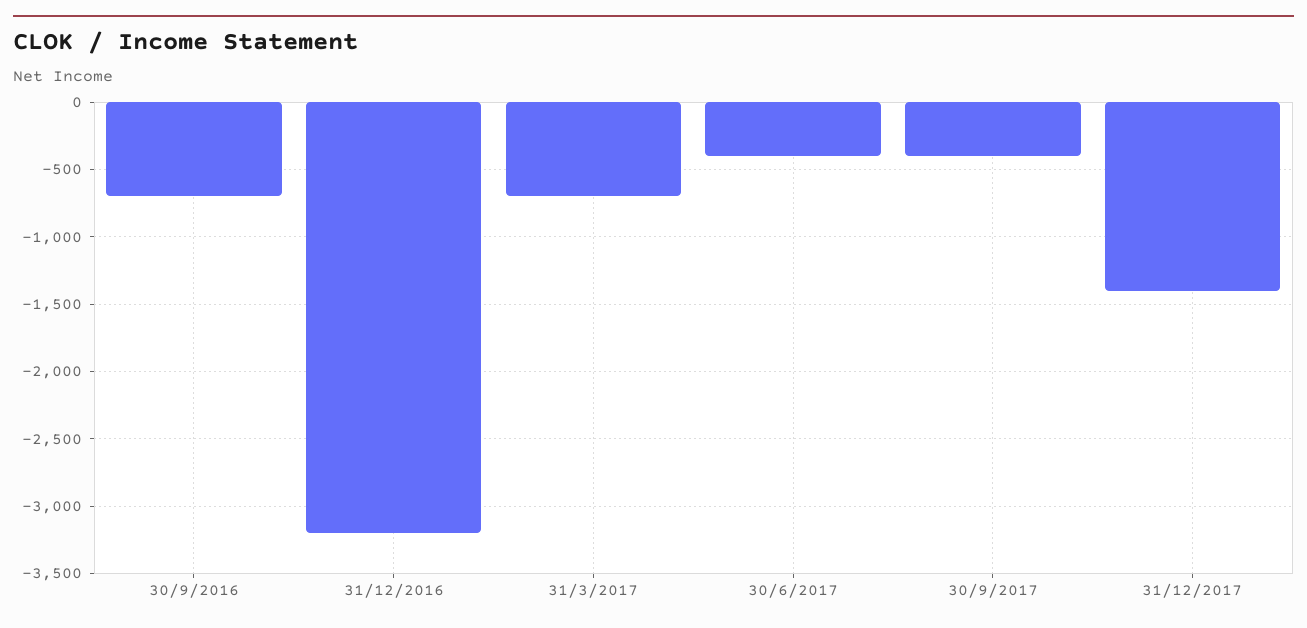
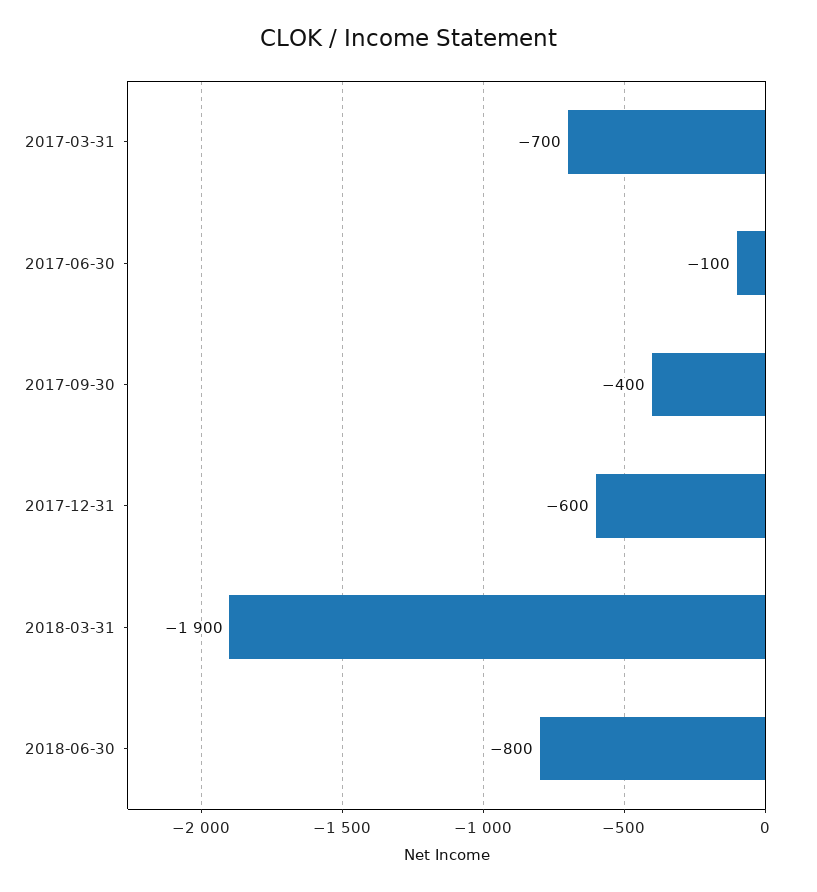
30/9/2016: -700 -> none
31/12/2016: -3200 -> none
30/6/2017: -400 -> -100
31/12/2017: -1400 -> -600
2018-03-31: none -> -1900
2018-06-30: none -> -800

